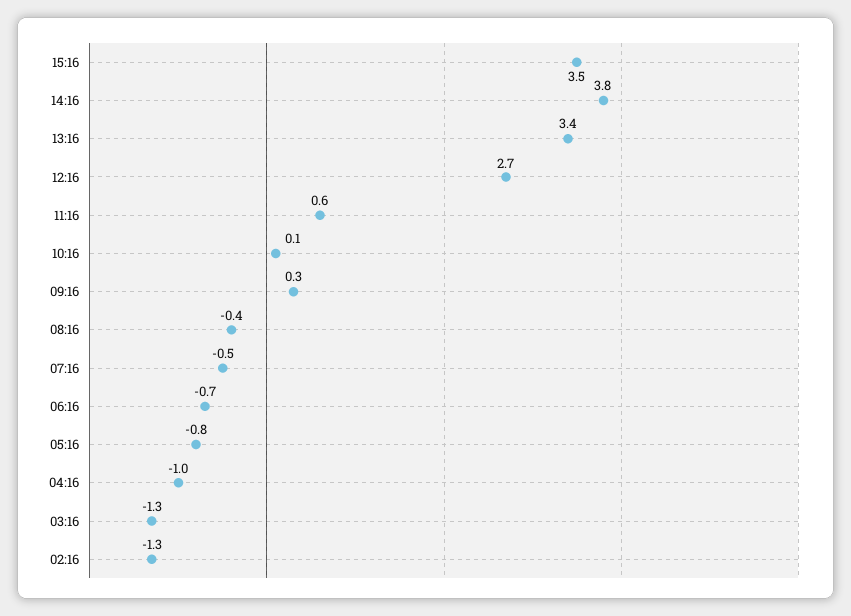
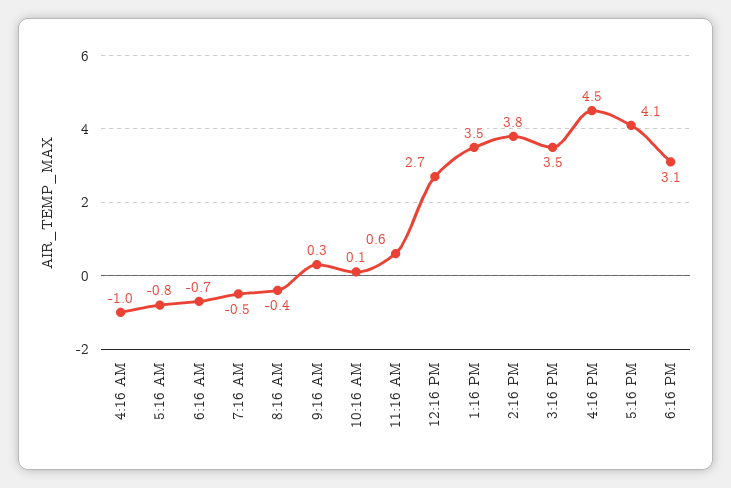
13:16: 3.4 -> 3.5
03:16: -1.3 -> none
02:16: -1.3 -> none
4:16 PM: none -> 4.5
5:16 PM: none -> 4.1
6:16 PM: none -> 3.1

